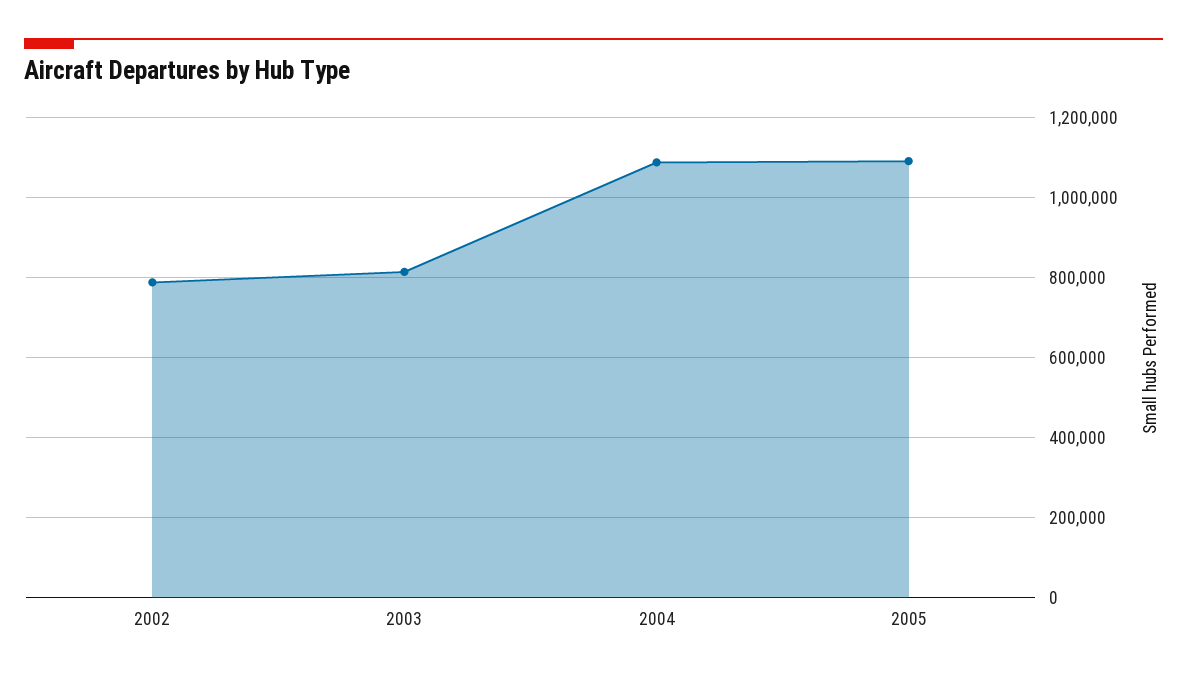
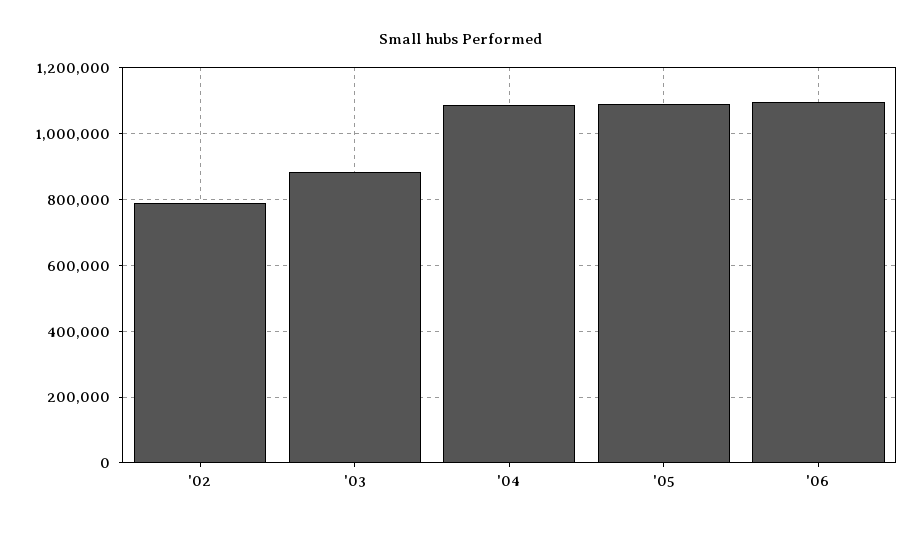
2003: 820000 -> 880000
'06: none -> 1100000

